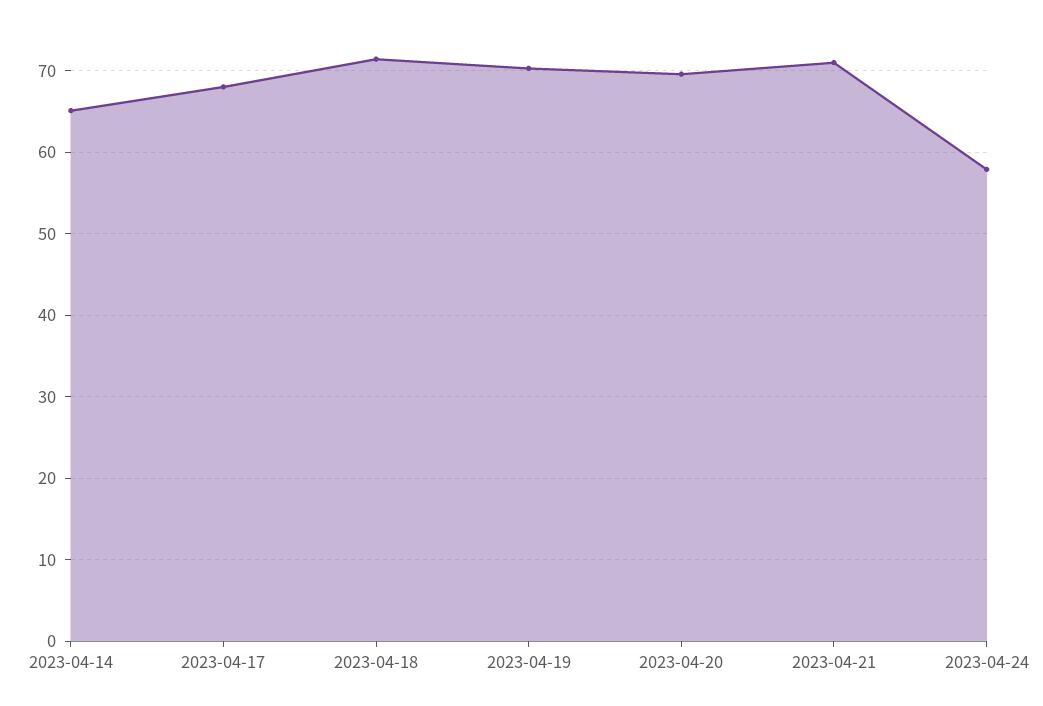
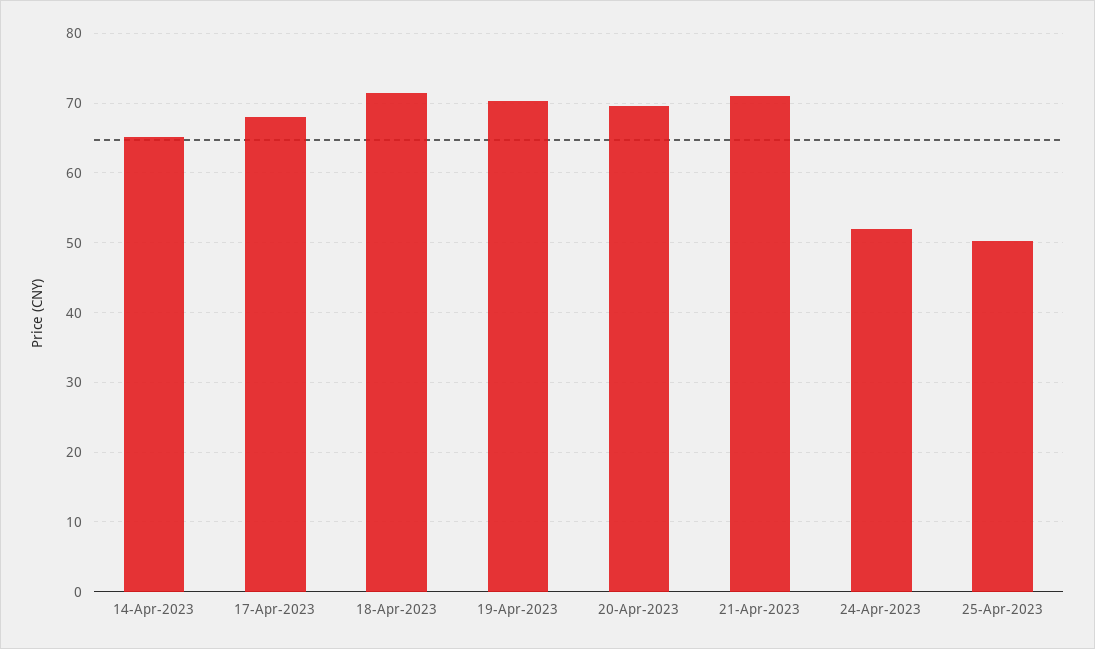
2023-04-24: 58 -> 52
25-Apr-2023: none -> 50

